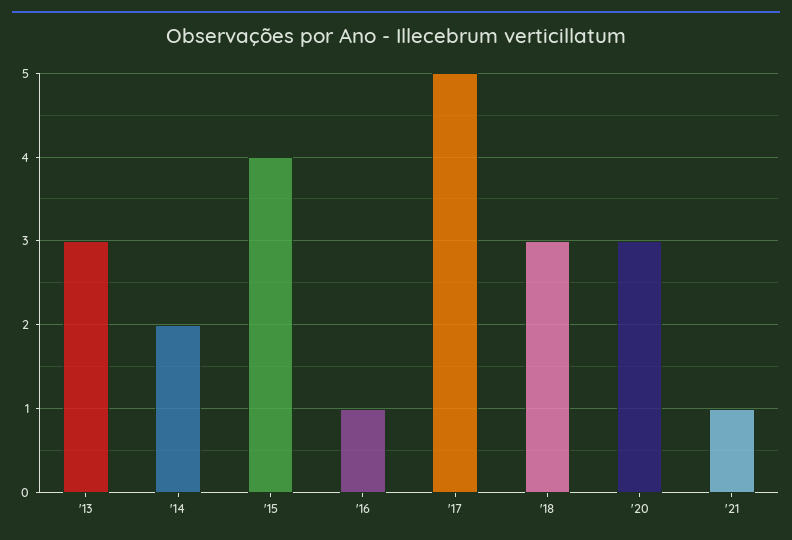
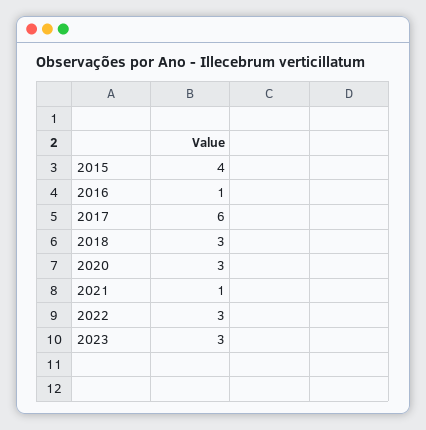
'13: 3 -> none
'14: 2 -> none
'17: 5 -> 6
2022: none -> 3
2023: none -> 3

